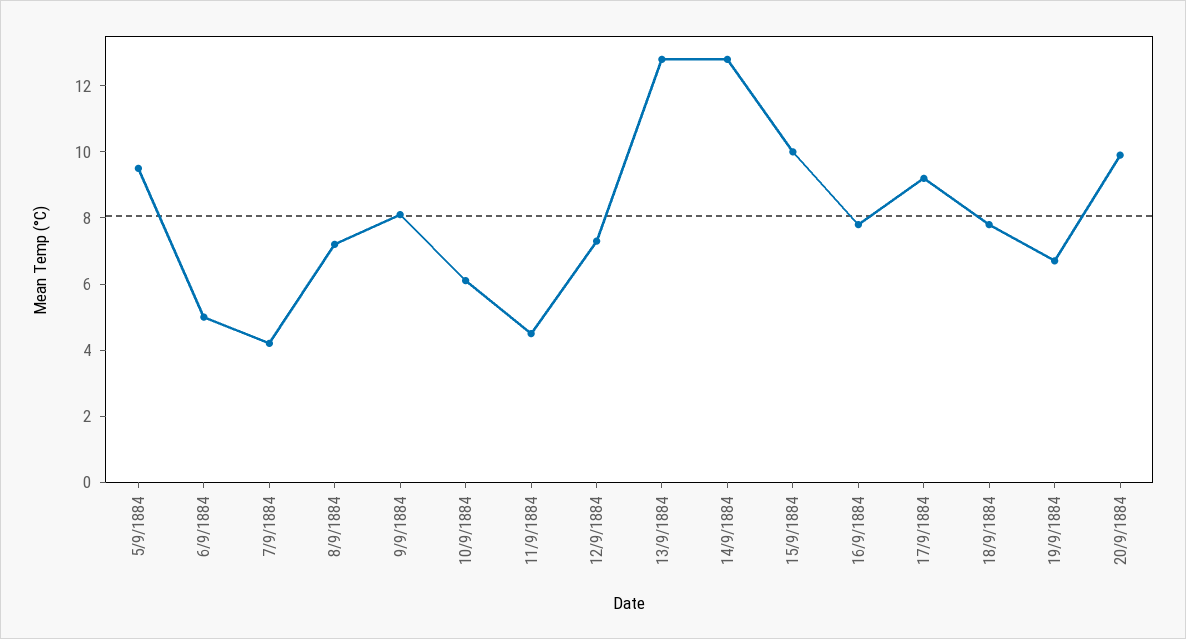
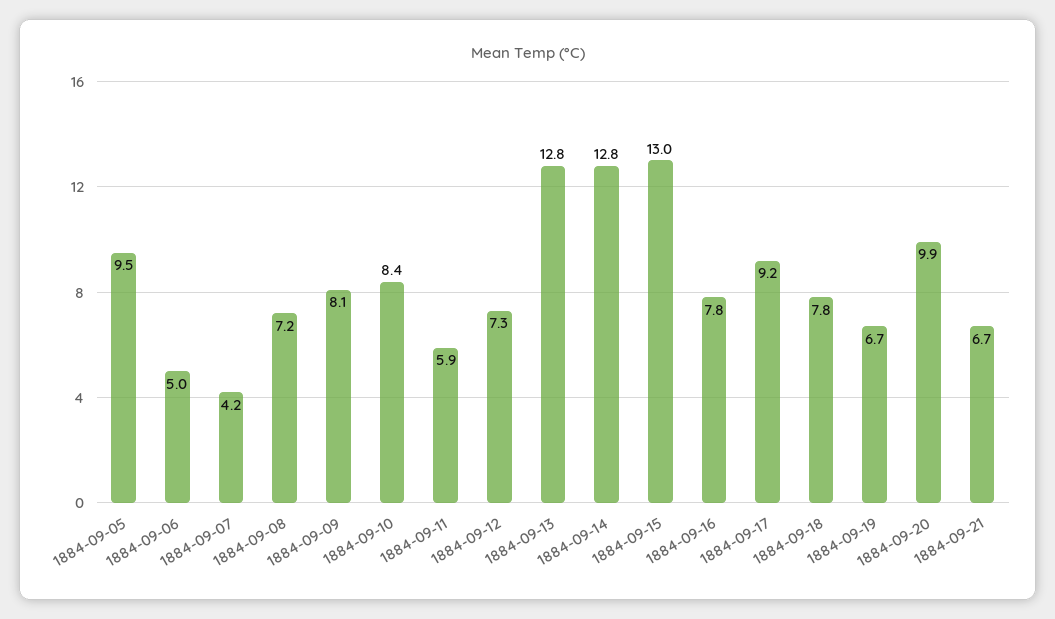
10/9/1884: 6 -> 8.4
11/9/1884: 4.5 -> 5.9
15/9/1884: 10 -> 13
1884-09-21: none -> 6.7

